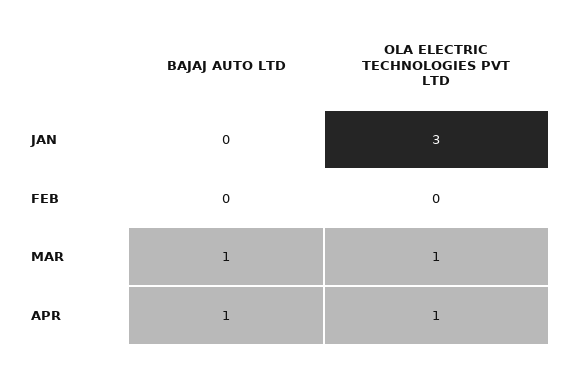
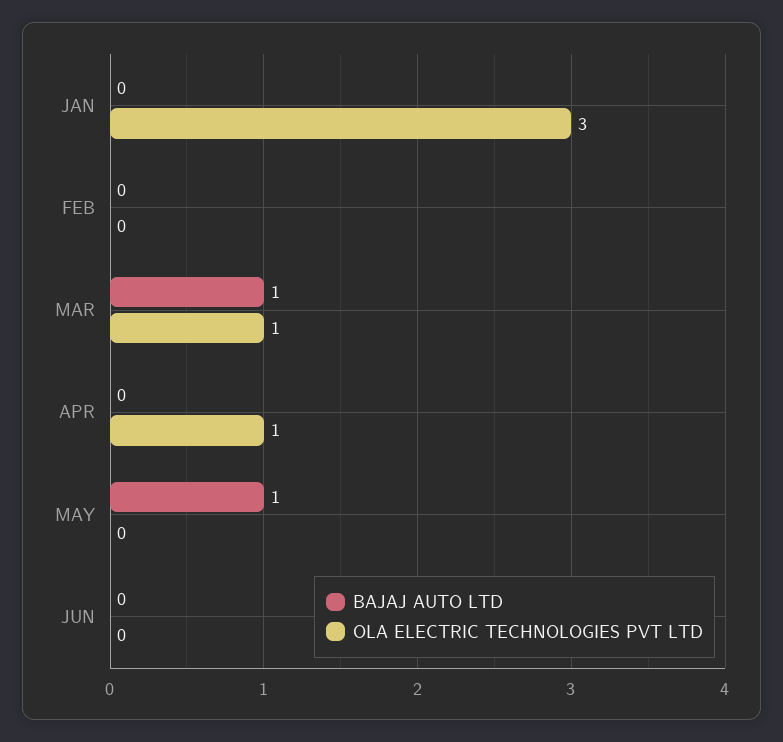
BAJAJ AUTO LTD, APR: 1 -> 0
BAJAJ AUTO LTD, MAY: none -> 1
OLA ELECTRIC TECHNOLOGIES PVT LTD, MAY: none -> 0
BAJAJ AUTO LTD, JUN: none -> 0
OLA ELECTRIC TECHNOLOGIES PVT LTD, JUN: none -> 0

